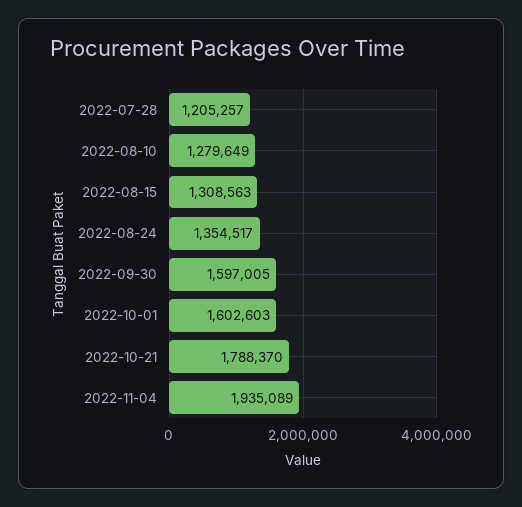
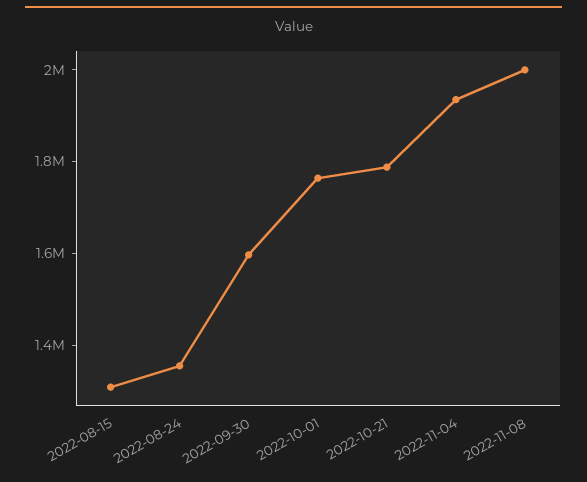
2022-07-28: 1205257 -> none
2022-08-10: 1279649 -> none
2022-10-01: 1602603 -> 1750000
2022-11-08: none -> 2000000

